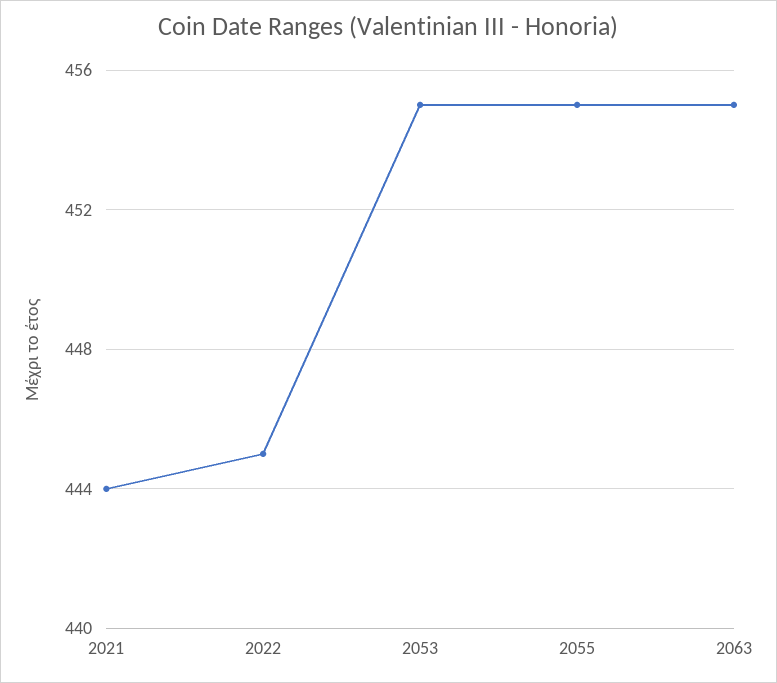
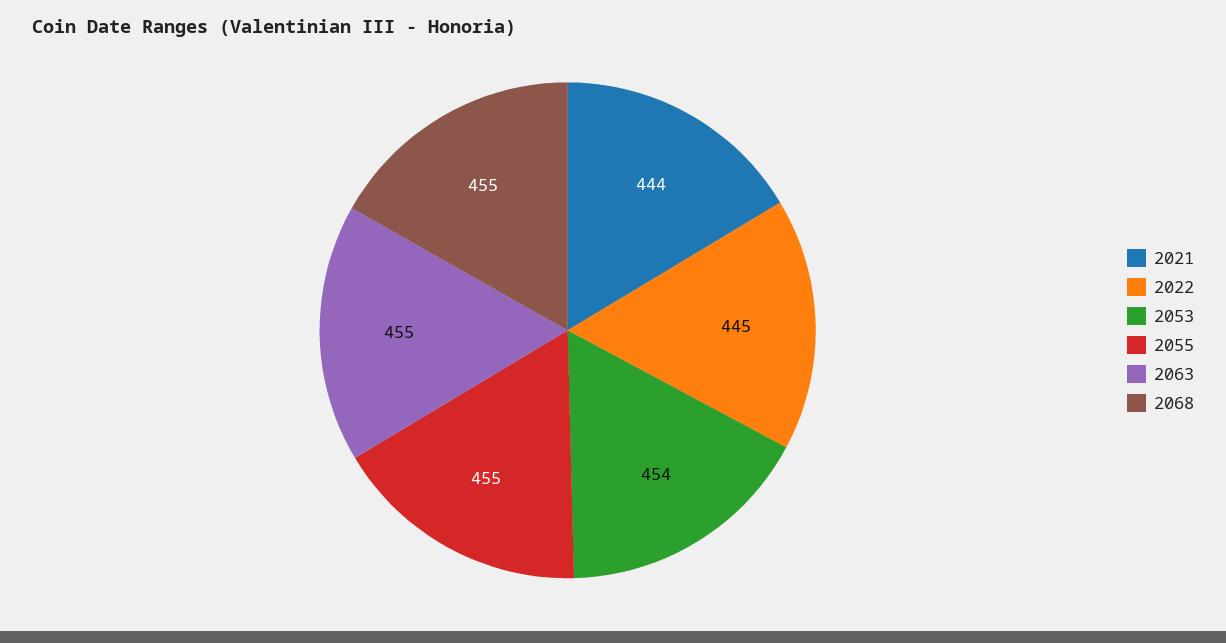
2053: 455 -> 454
2068: none -> 455

